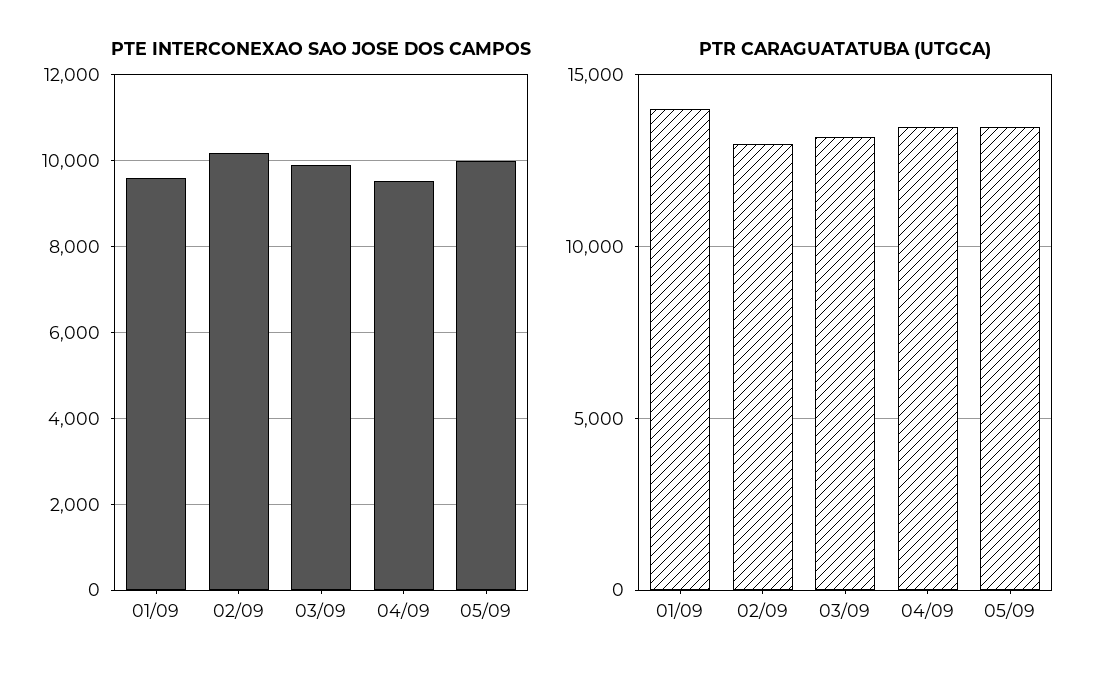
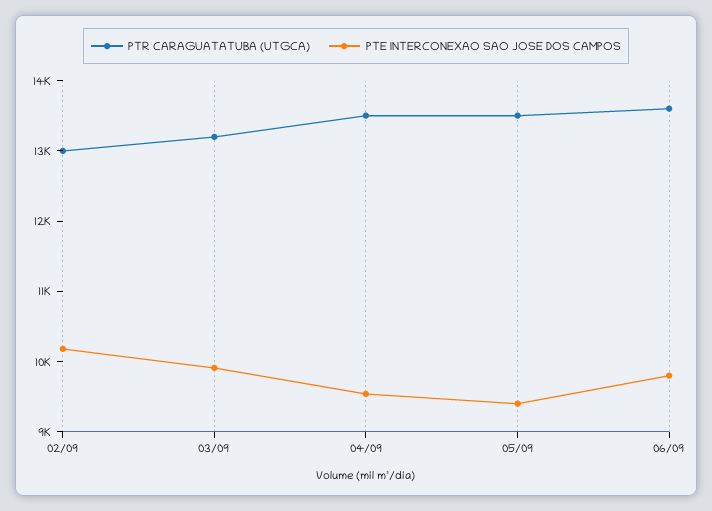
PTE INTERCONEXAO SAO JOSE DOS CAMPOS, 01/09: 9600 -> none
PTE INTERCONEXAO SAO JOSE DOS CAMPOS, 05/09: 10000 -> 9400
PTR CARAGUATATUBA (UTGCA), 01/09: 14000 -> none
PTR CARAGUATATUBA (UTGCA), 06/09: none -> 13600
PTE INTERCONEXAO SAO JOSE DOS CAMPOS, 06/09: none -> 9800

